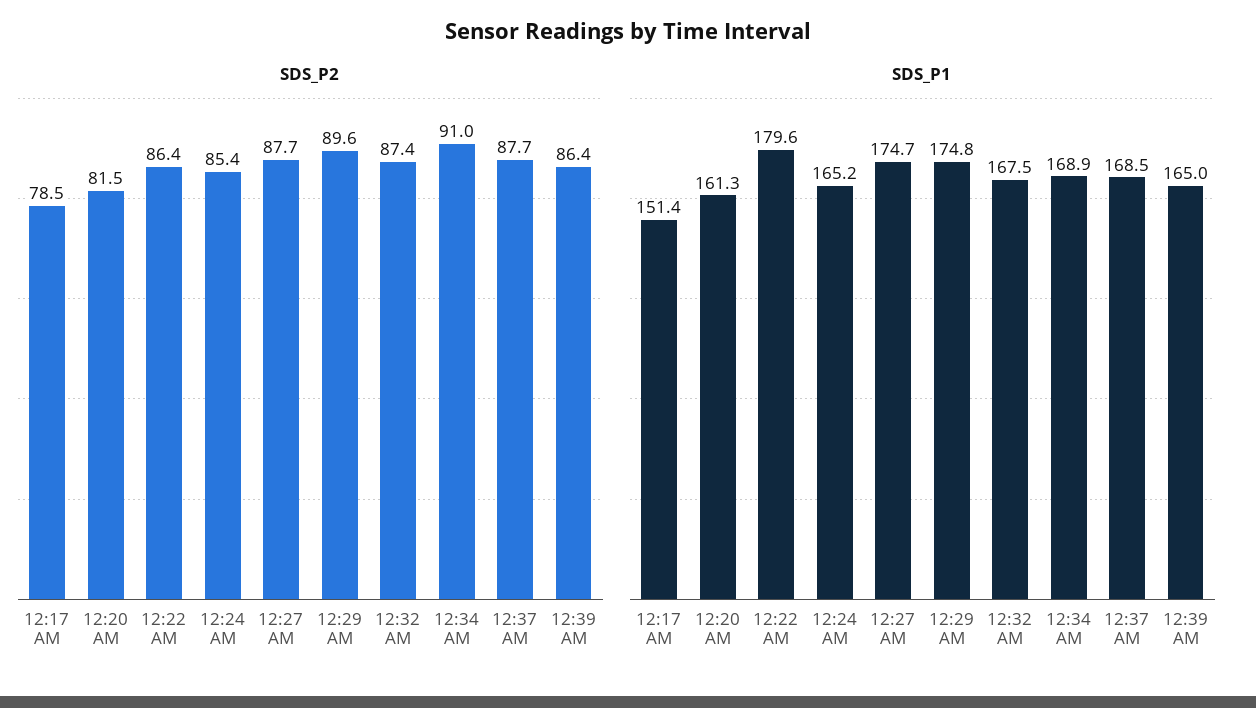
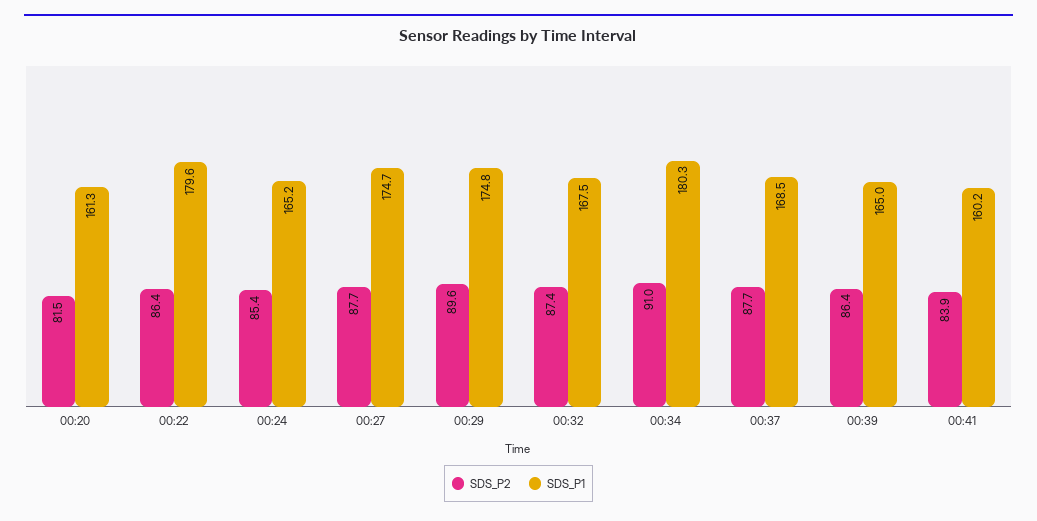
SDS_P2, 12:17 AM: 78.5 -> none
SDS_P1, 12:17 AM: 151.4 -> none
SDS_P1, 12:34 AM: 168.9 -> 180.3
SDS_P2, 00:41: none -> 83.9
SDS_P1, 00:41: none -> 160.2

